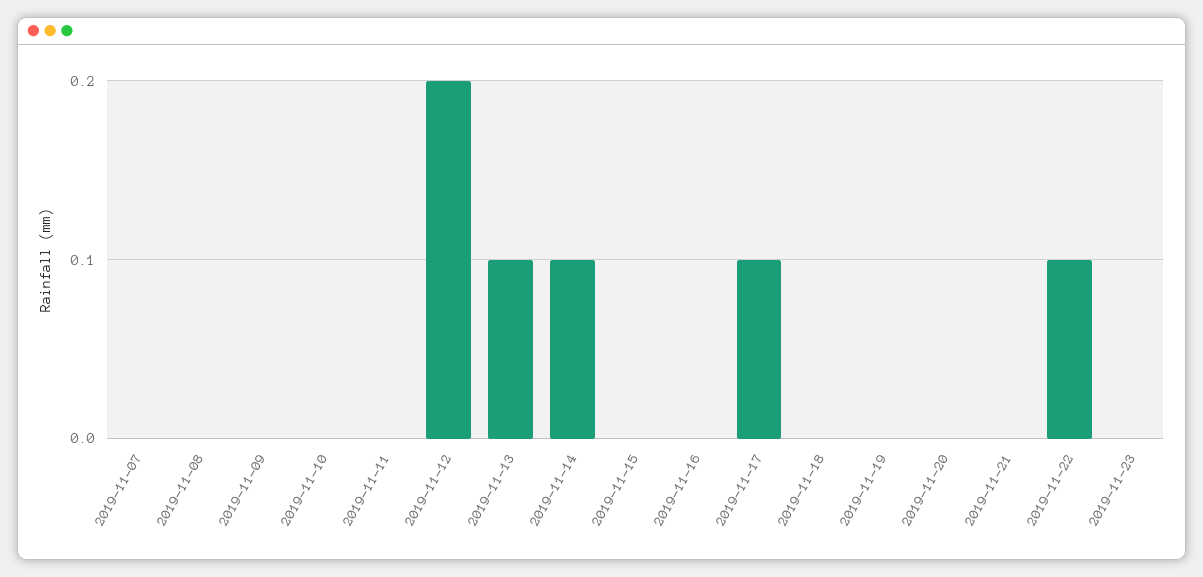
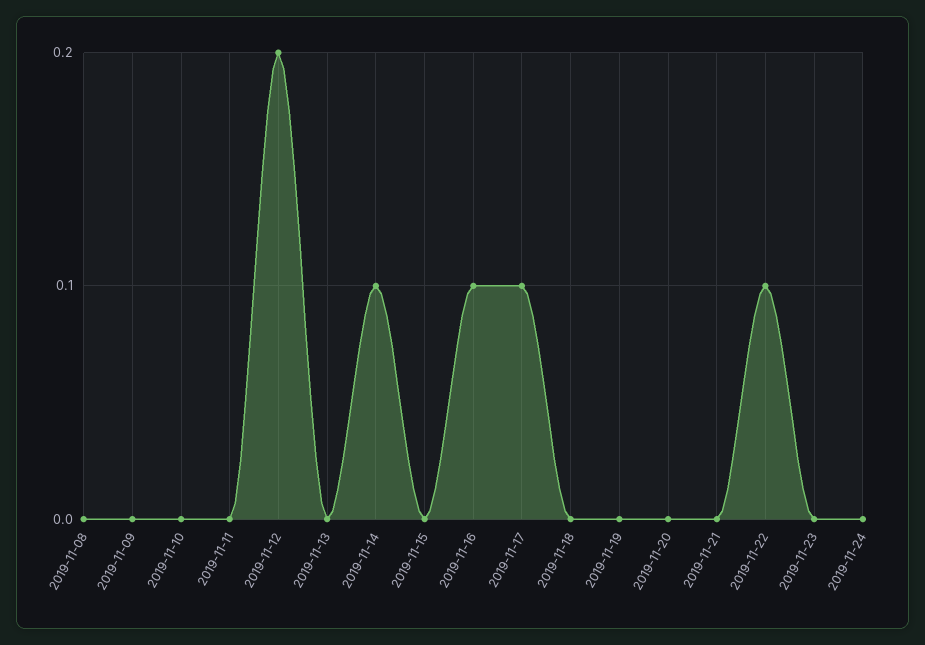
2019-11-07: 0 -> none
2019-11-13: 0.1 -> 0
2019-11-16: 0 -> 0.1
2019-11-24: none -> 0

